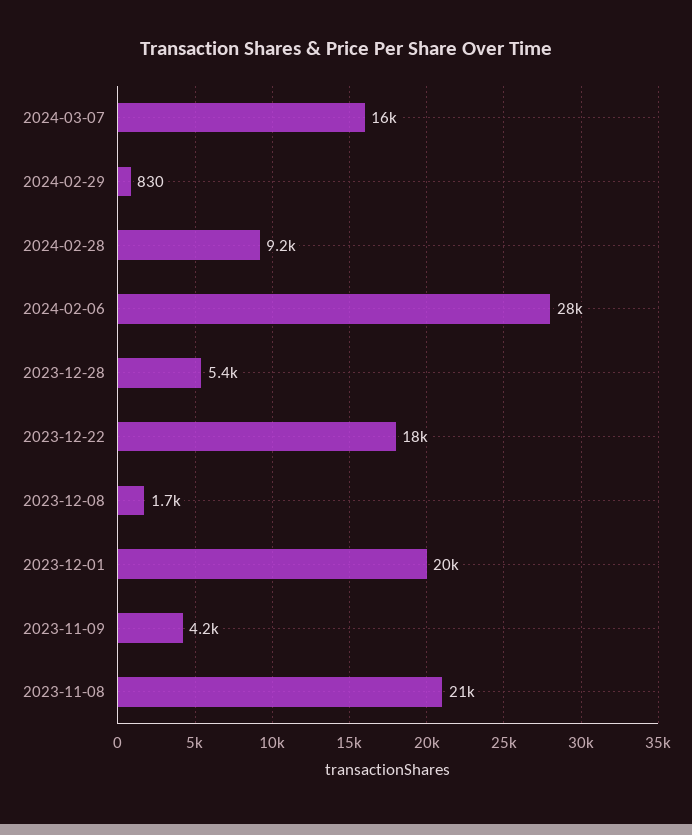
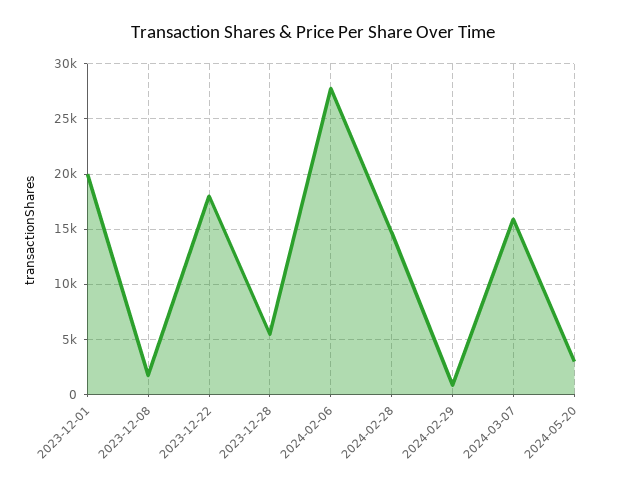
2024-02-28: 9200 -> 15000
2023-11-09: 4200 -> none
2023-11-08: 21000 -> none
2024-05-20: none -> 3000

